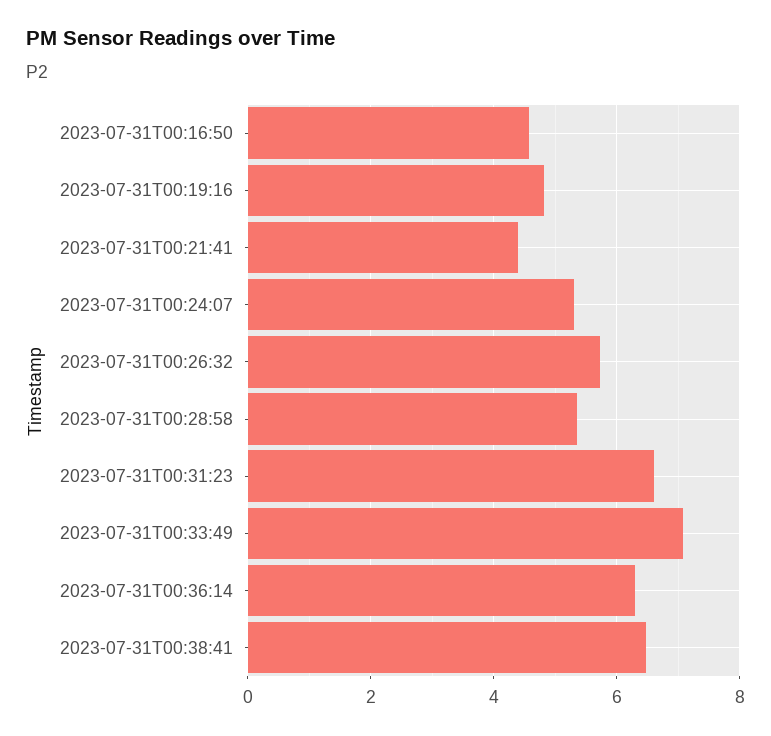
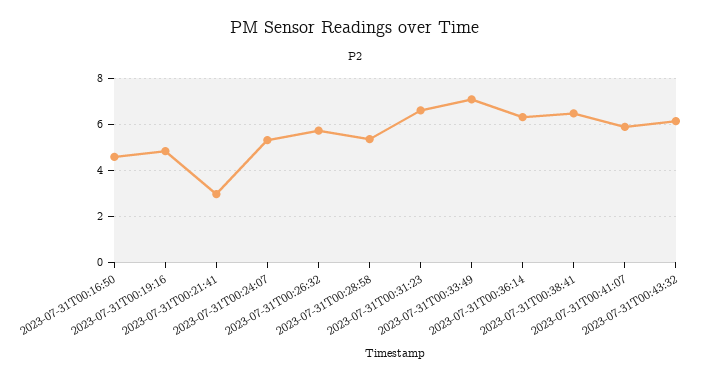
2023-07-31T00:21:41: 4.4 -> 3
2023-07-31T00:41:07: none -> 6
2023-07-31T00:43:32: none -> 6

